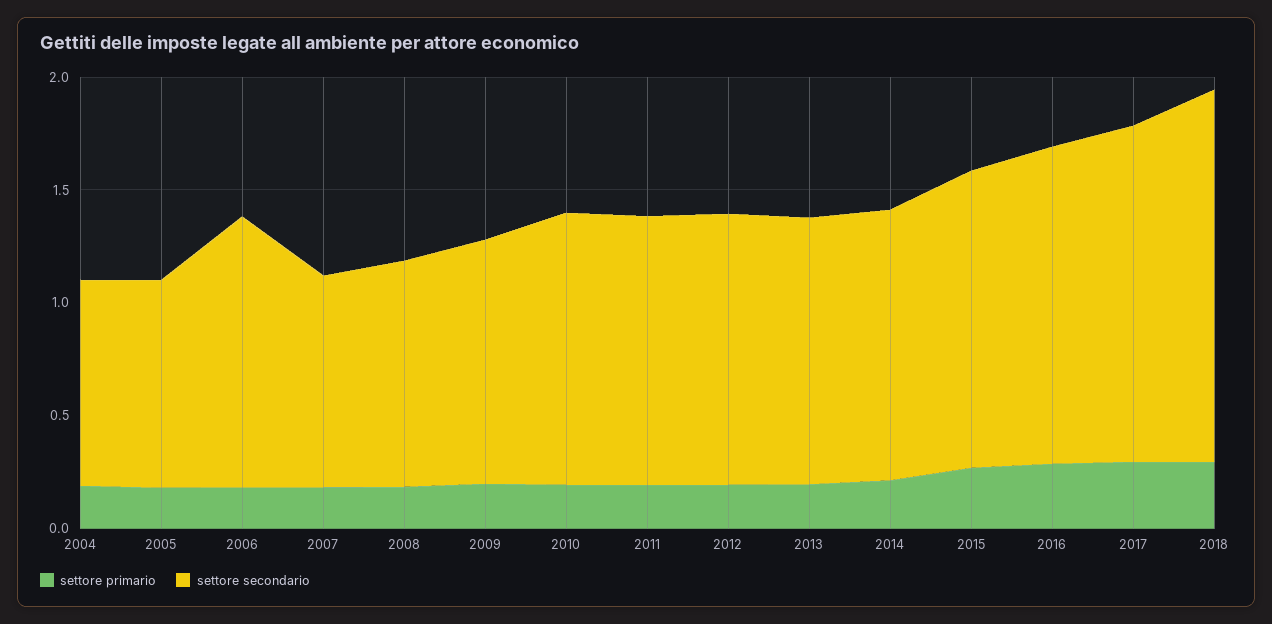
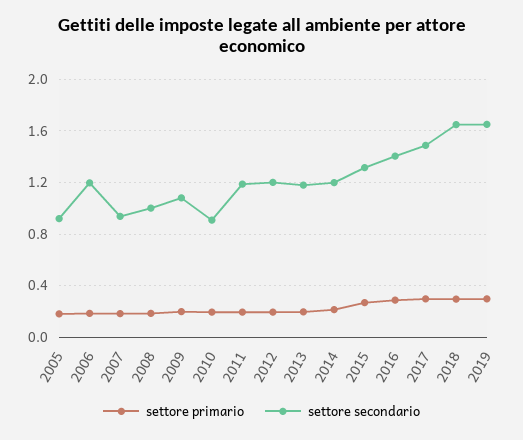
settore primario, 2004: 0.2 -> none
settore secondario, 2004: 0.9 -> none
settore secondario, 2010: 1.2 -> 0.9
settore primario, 2019: none -> 0.3
settore secondario, 2019: none -> 1.65

